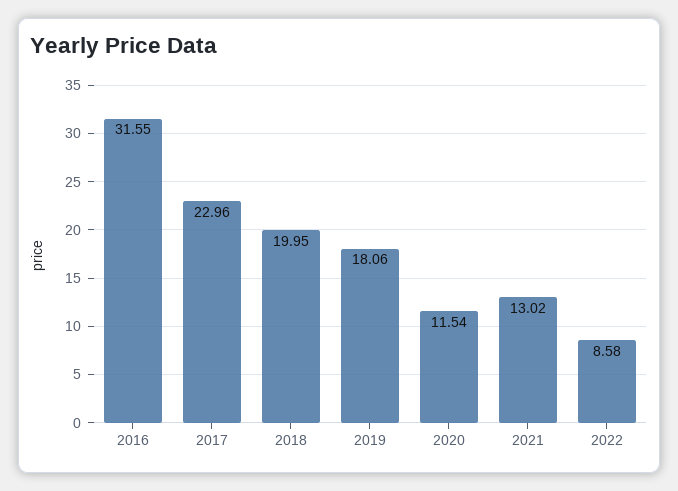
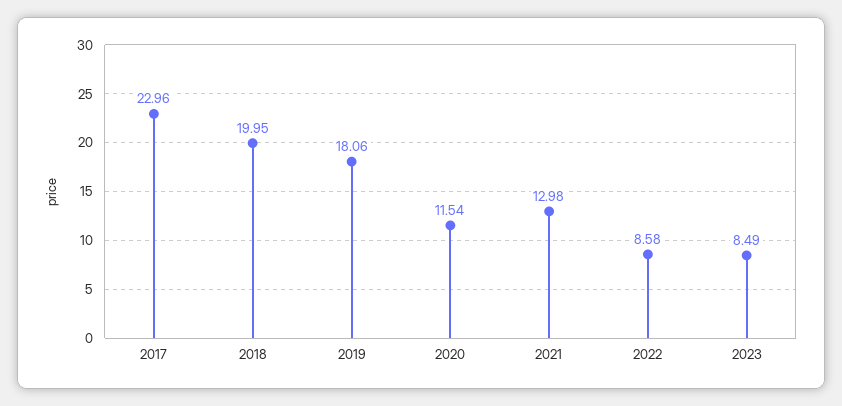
2016: 31.55 -> none
2021: 13.02 -> 12.98
2023: none -> 8.49

